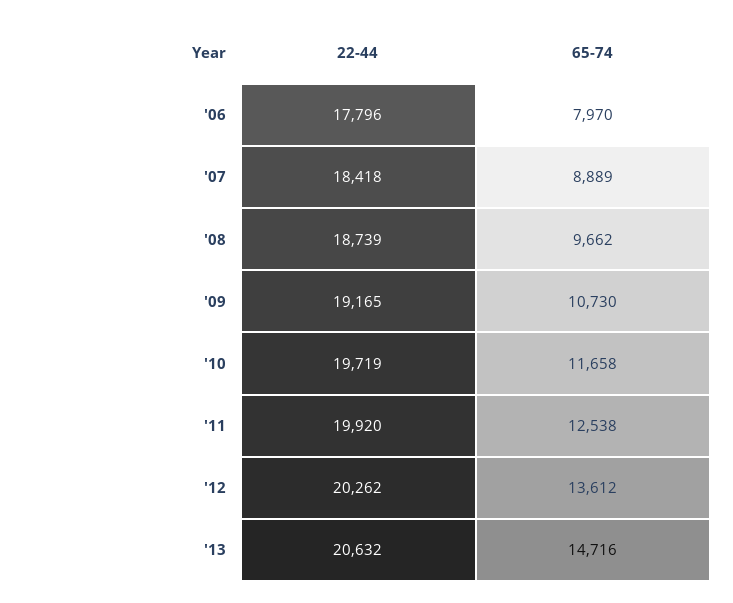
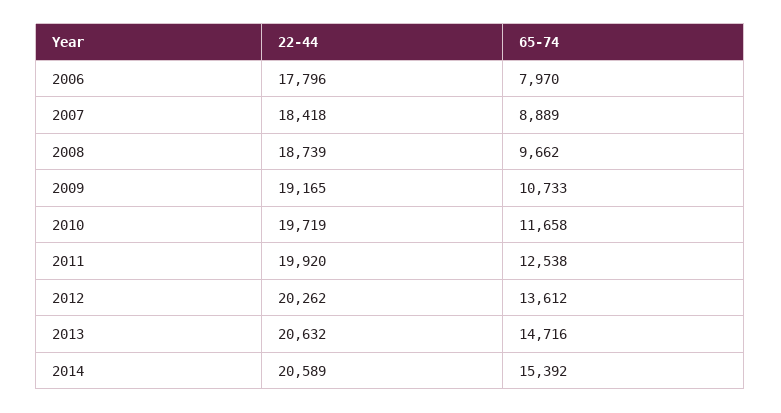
65-74, '09: 10730 -> 10733
22-44, 2014: none -> 20589
65-74, 2014: none -> 15392

